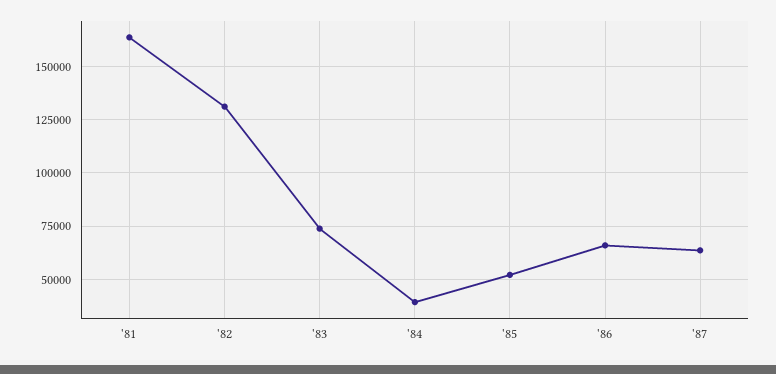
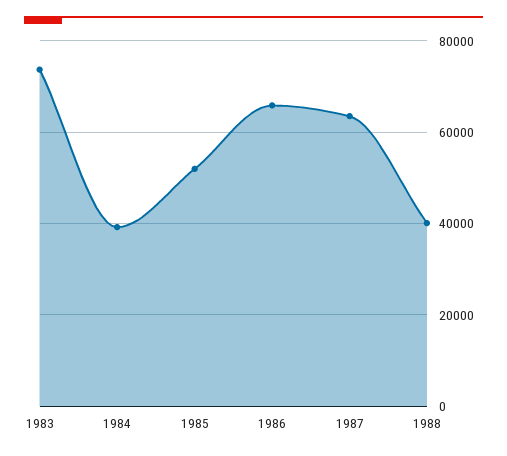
'81: 165000 -> none
'82: 130000 -> none
1988: none -> 40000

